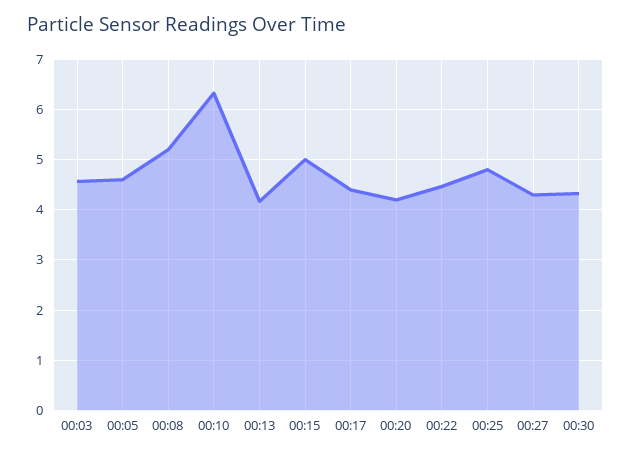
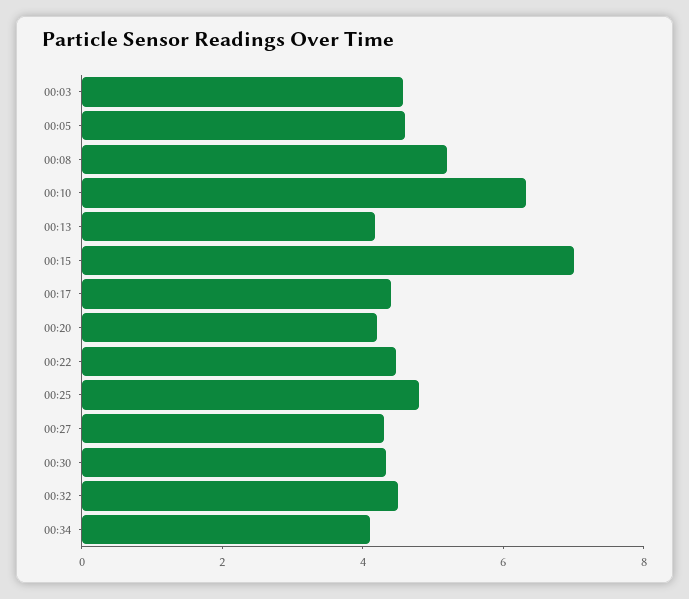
00:15: 5 -> 7
00:32: none -> 4.5
00:34: none -> 4

